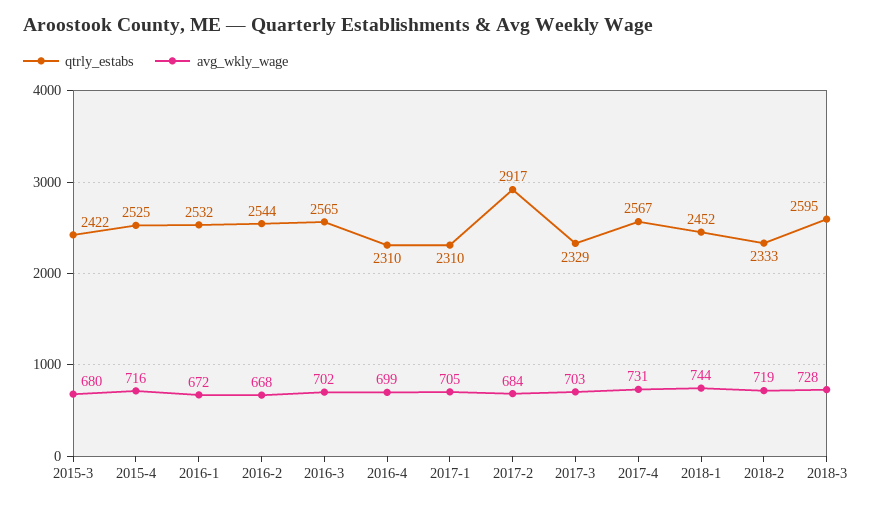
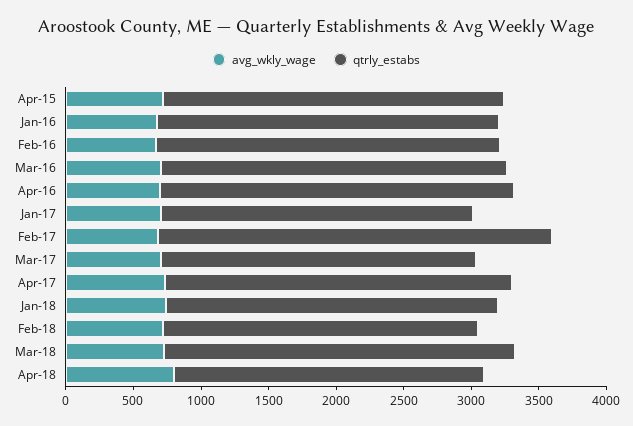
qtrly_estabs, 2015-3: 2422 -> none
avg_wkly_wage, 2015-3: 680 -> none
qtrly_estabs, 2016-4: 2310 -> 2600
avg_wkly_wage, Apr-18: none -> 800
qtrly_estabs, Apr-18: none -> 2300

